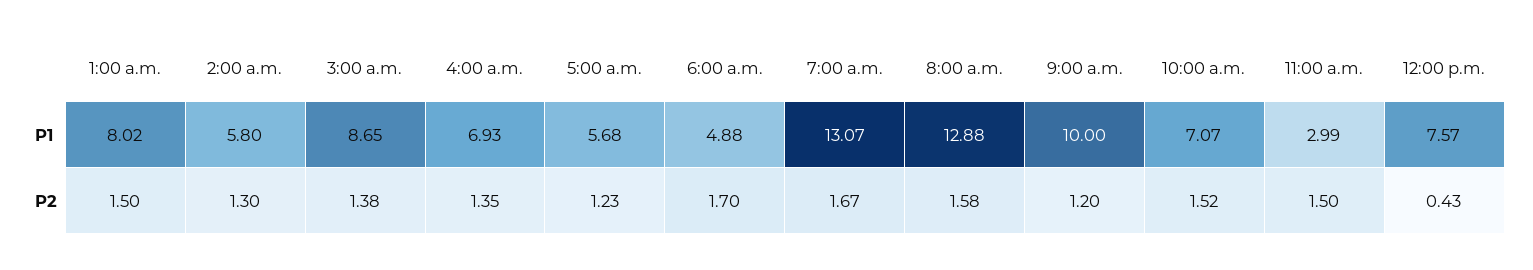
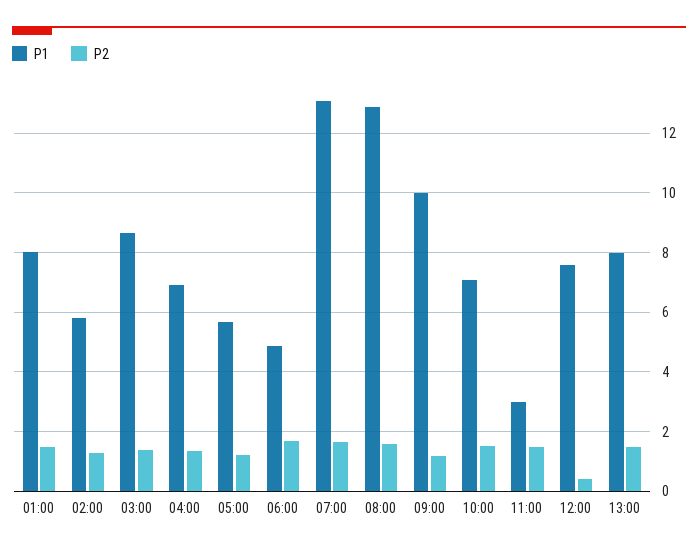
P1, 13:00: none -> 8
P2, 13:00: none -> 1.5

